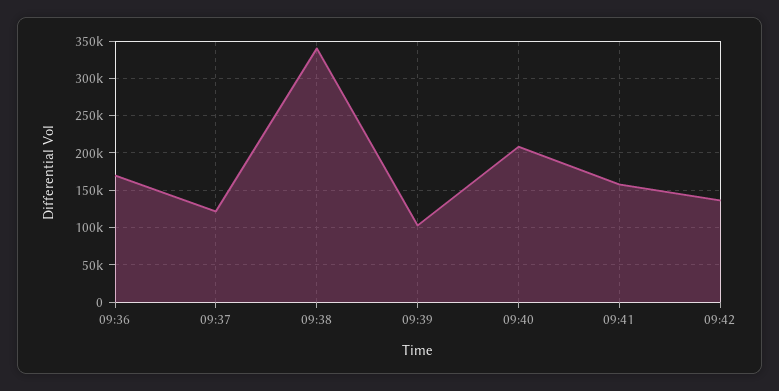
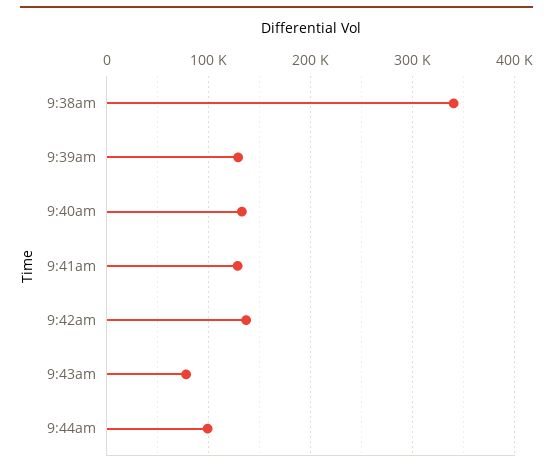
09:36: 170000 -> none
09:37: 120000 -> none
09:39: 100000 -> 130000
09:40: 210000 -> 130000
09:41: 160000 -> 130000
9:43am: none -> 80000
9:44am: none -> 100000

